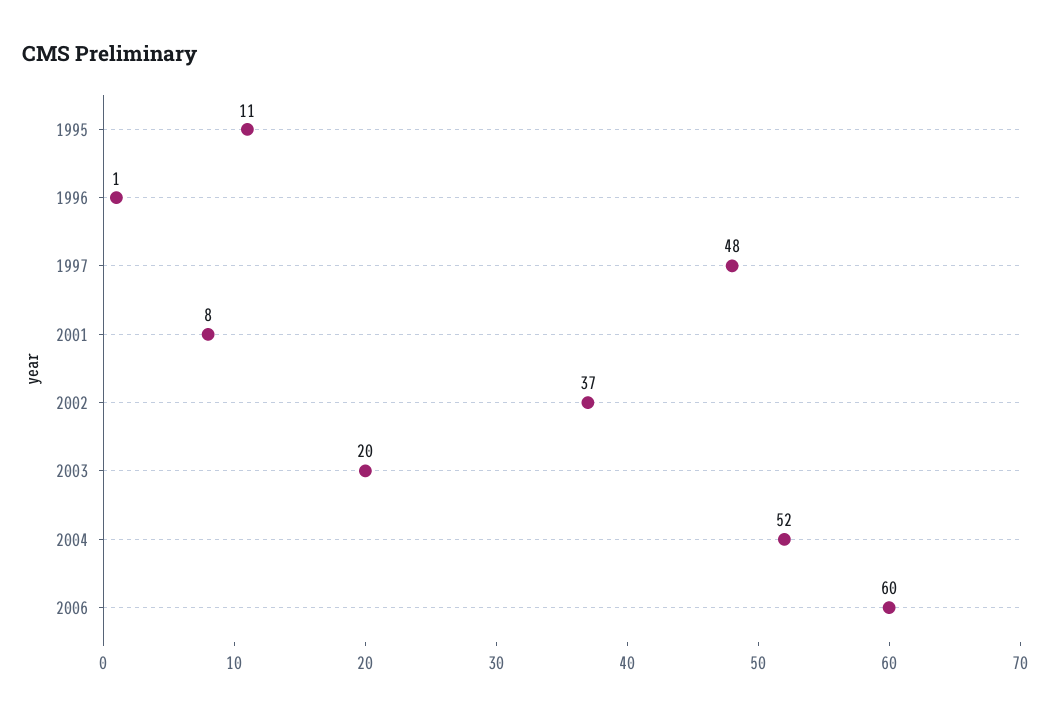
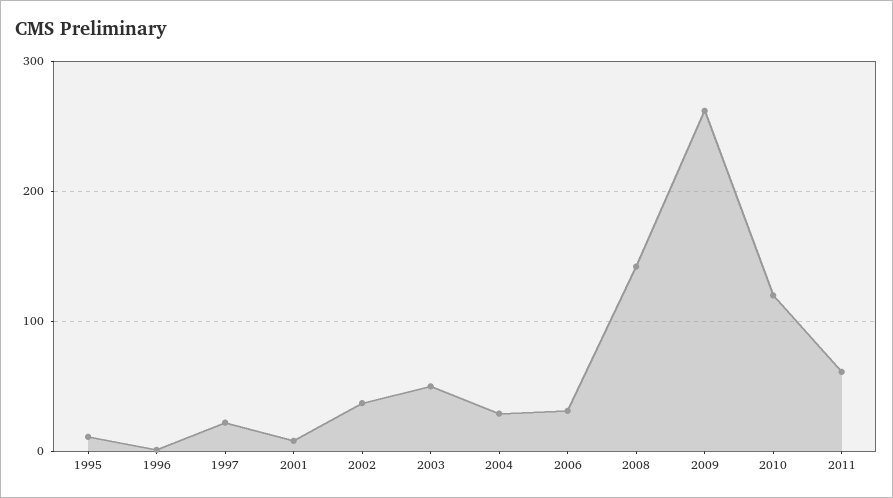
1997: 48 -> 20
2003: 20 -> 50
2004: 52 -> 30
2006: 60 -> 30
2008: none -> 140
2009: none -> 260
2010: none -> 120
2011: none -> 60

